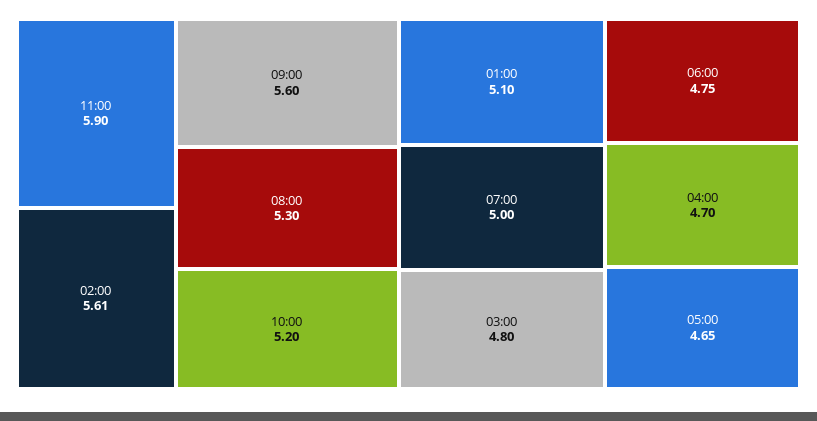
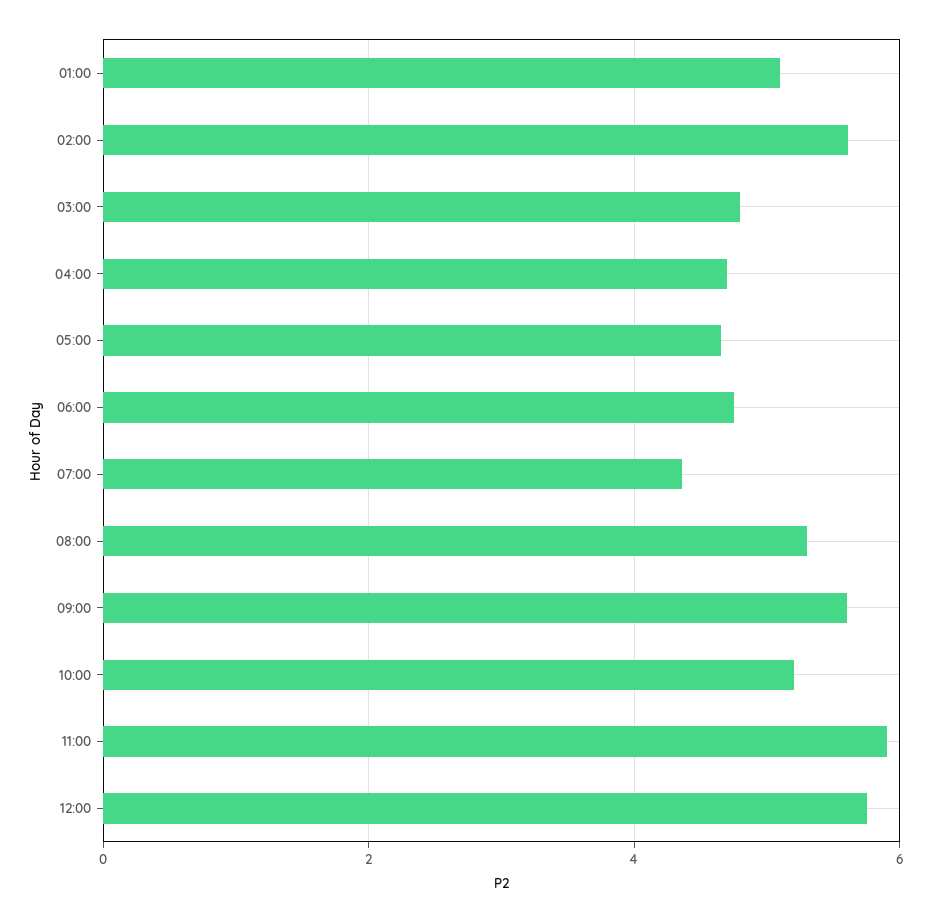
07:00: 5 -> 4.4
12:00: none -> 5.8

